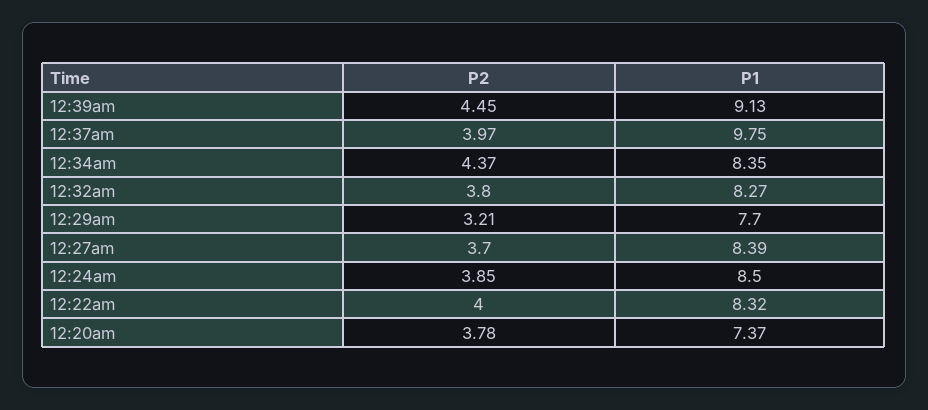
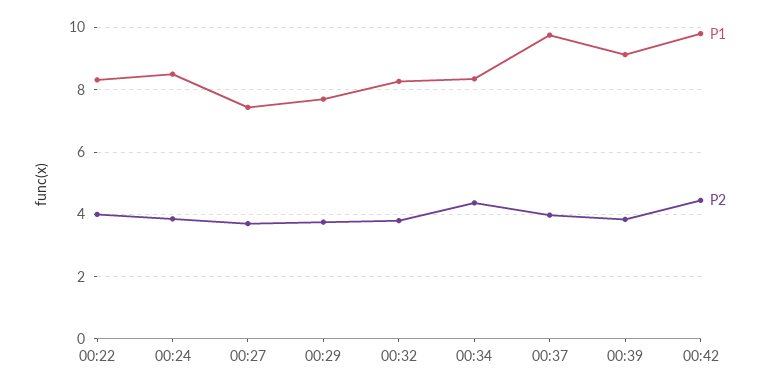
P2, 12:39am: 4.45 -> 3.8
P2, 12:29am: 3.21 -> 3.8
P1, 12:27am: 8.39 -> 7.4
P2, 12:20am: 3.78 -> none
P1, 12:20am: 7.37 -> none
P1, 00:42: none -> 9.8
P2, 00:42: none -> 4.4

